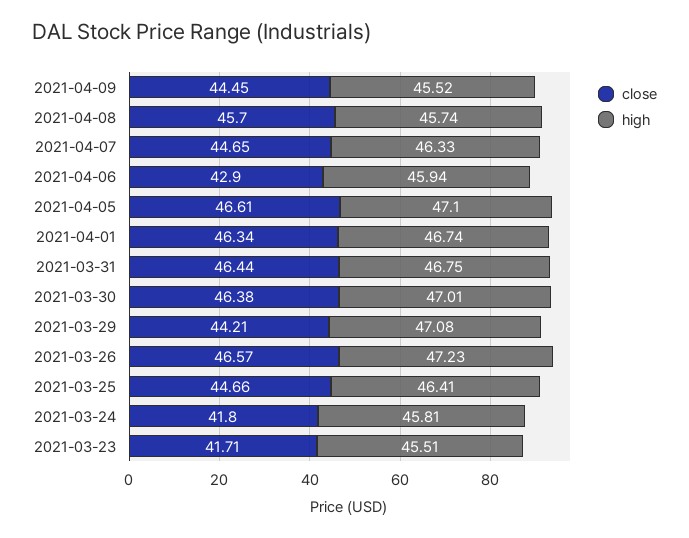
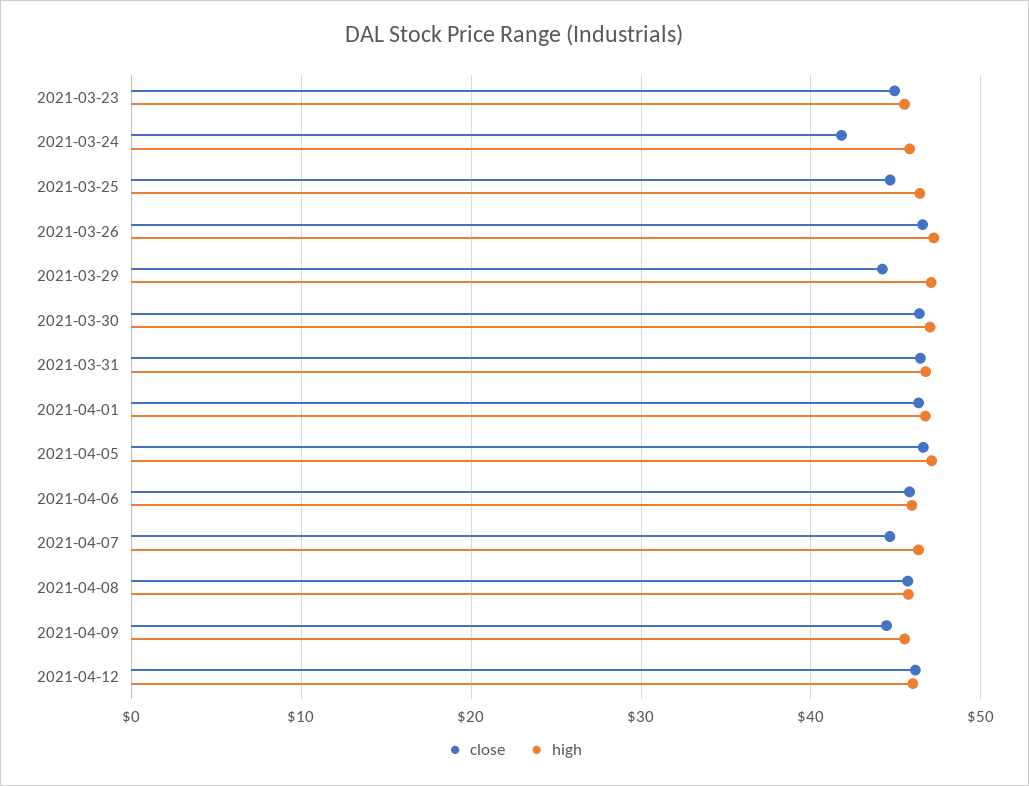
close, 2021-04-06: 42.9 -> 46
close, 2021-03-23: 41.71 -> 45
close, 2021-04-12: none -> 46
high, 2021-04-12: none -> 46

